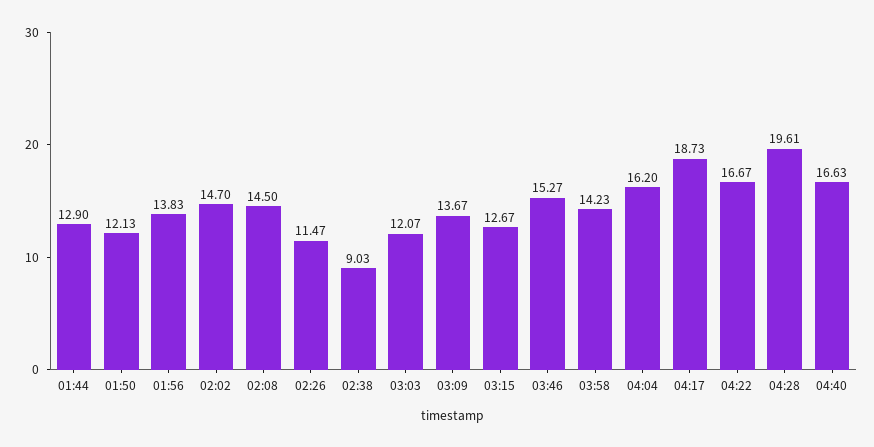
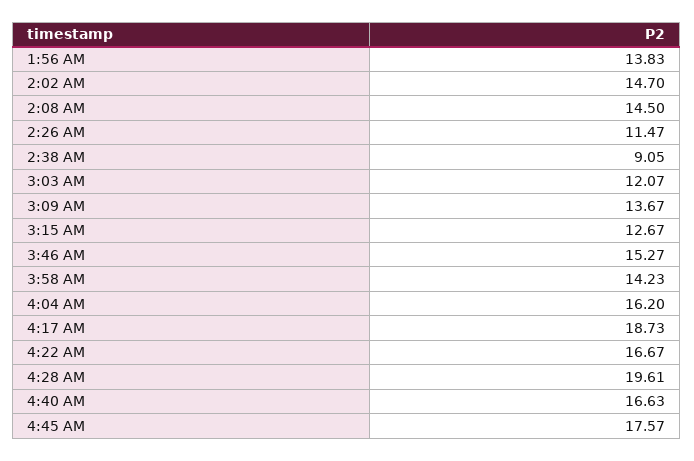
01:44: 12.9 -> none
01:50: 12.13 -> none
02:38: 9.03 -> 9.05
4:45 AM: none -> 17.57

